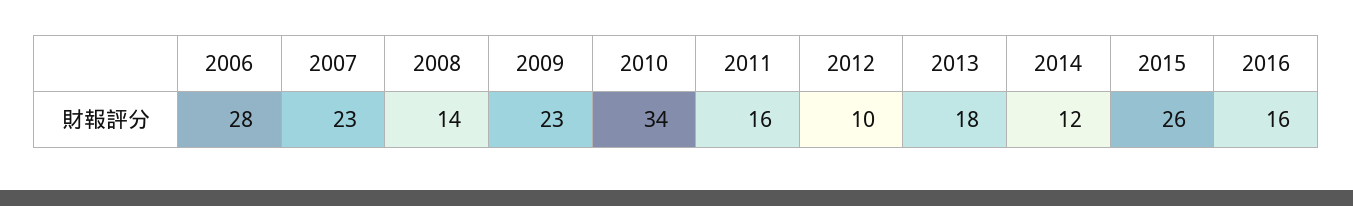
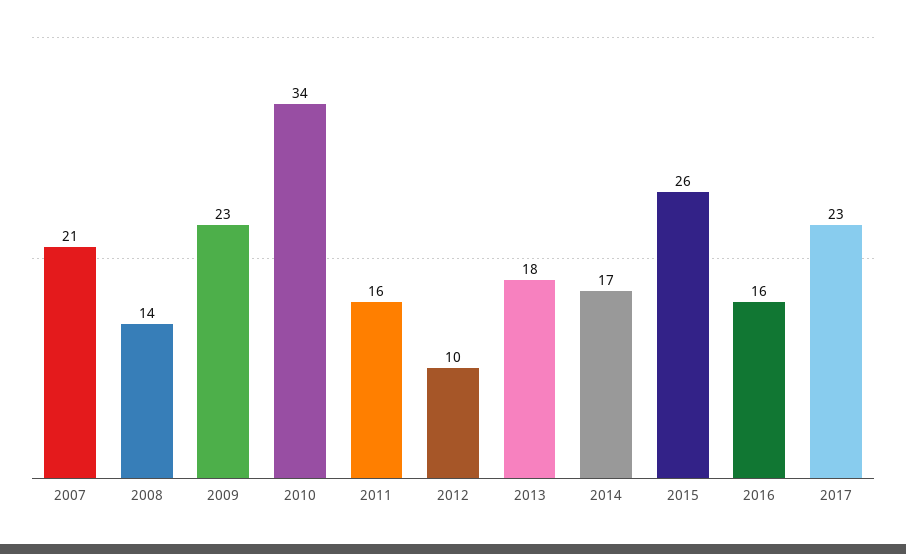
2006: 28 -> none
2007: 23 -> 21
2014: 12 -> 17
2017: none -> 23

